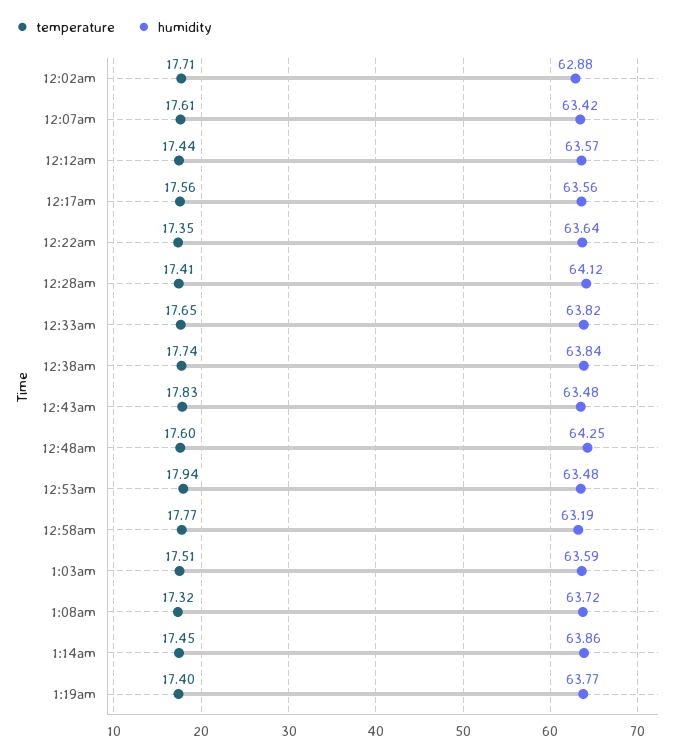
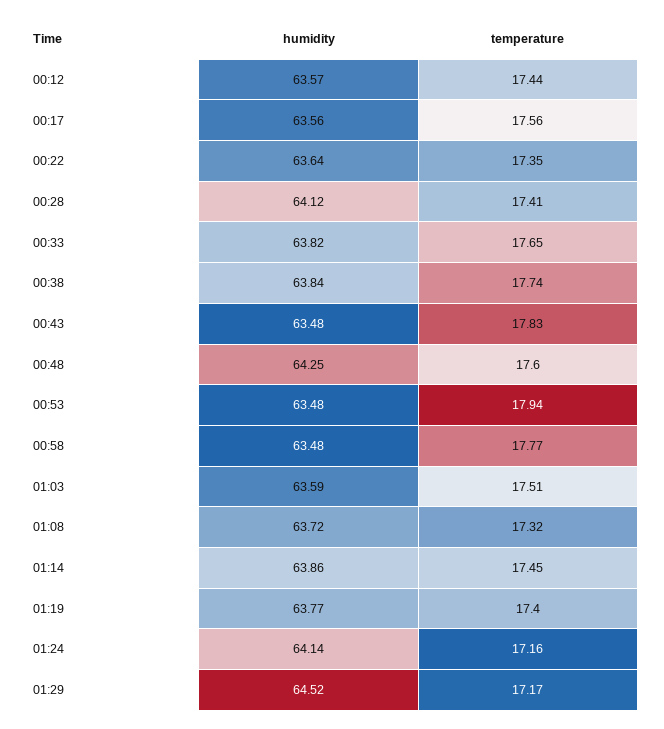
temperature, 12:02am: 17.71 -> none
humidity, 12:02am: 62.88 -> none
temperature, 12:07am: 17.61 -> none
humidity, 12:07am: 63.42 -> none
humidity, 12:58am: 63.19 -> 63.48
humidity, 01:24: none -> 64.14
temperature, 01:24: none -> 17.16
humidity, 01:29: none -> 64.52
temperature, 01:29: none -> 17.17

